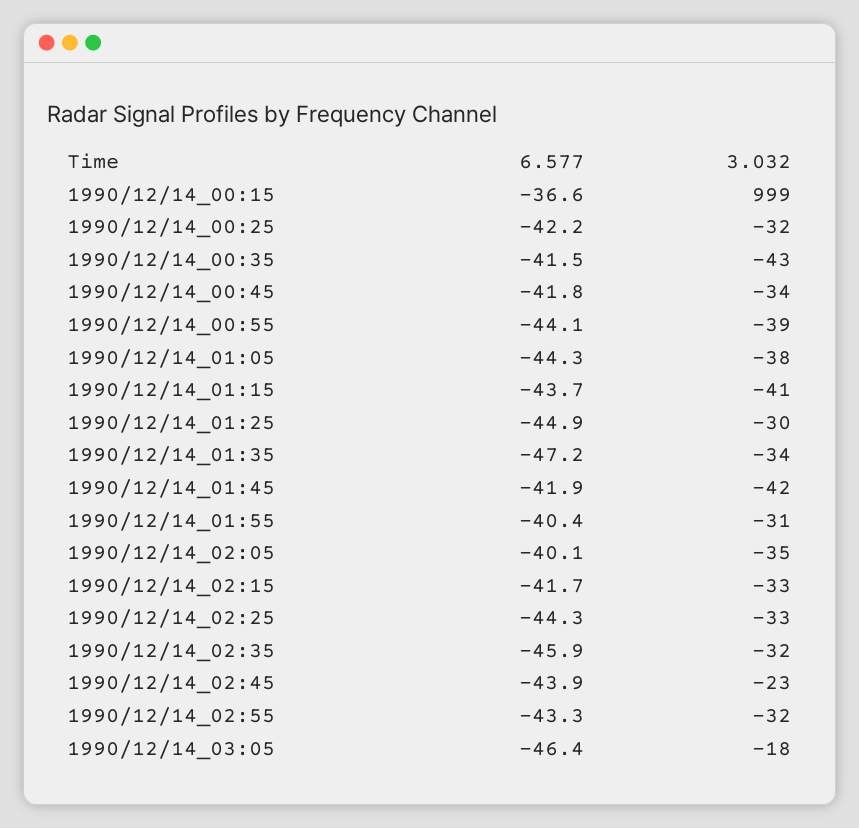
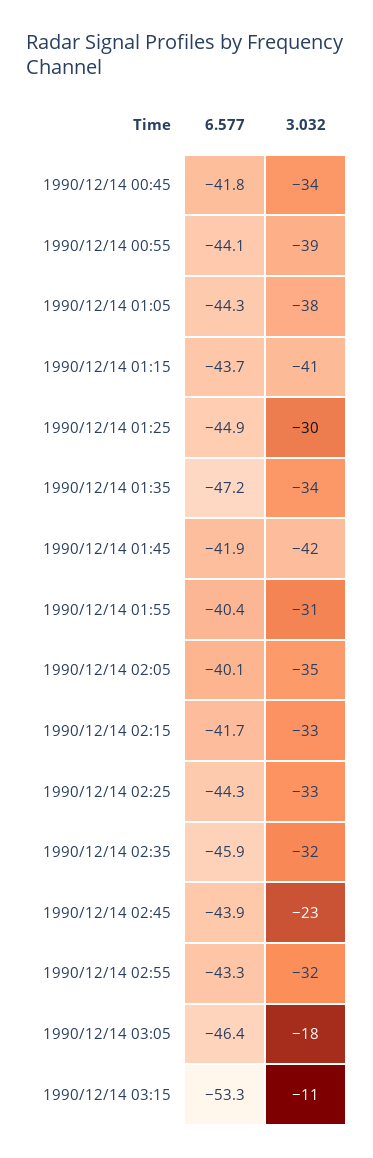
6.577, 1990/12/14_00:15: -36.6 -> none
3.032, 1990/12/14_00:15: 999 -> none
6.577, 1990/12/14_00:25: -42.2 -> none
3.032, 1990/12/14_00:25: -32 -> none
6.577, 1990/12/14_00:35: -41.5 -> none
3.032, 1990/12/14_00:35: -43 -> none
6.577, 1990/12/14 03:15: none -> -53.3
3.032, 1990/12/14 03:15: none -> -11

